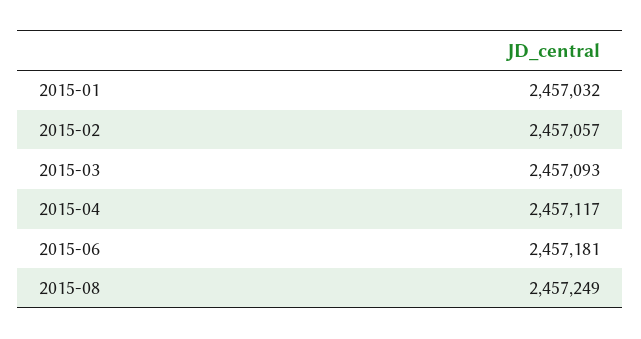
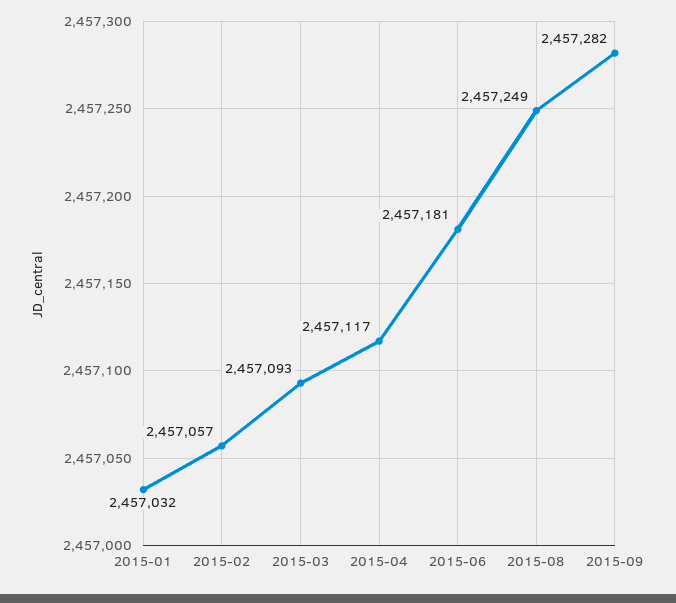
2015-09: none -> 2457282

